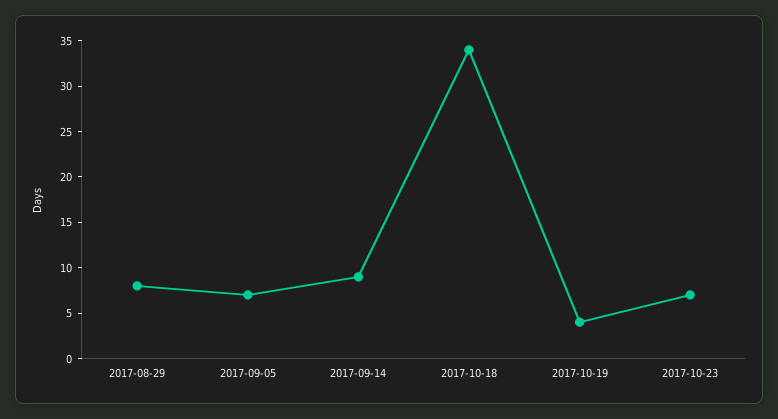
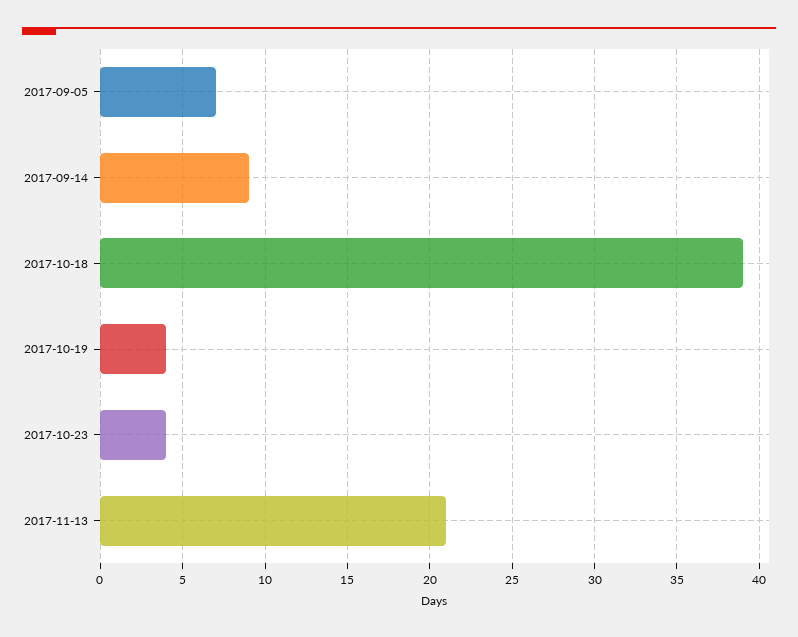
2017-08-29: 8 -> none
2017-10-18: 34 -> 39
2017-10-23: 7 -> 4
2017-11-13: none -> 21

